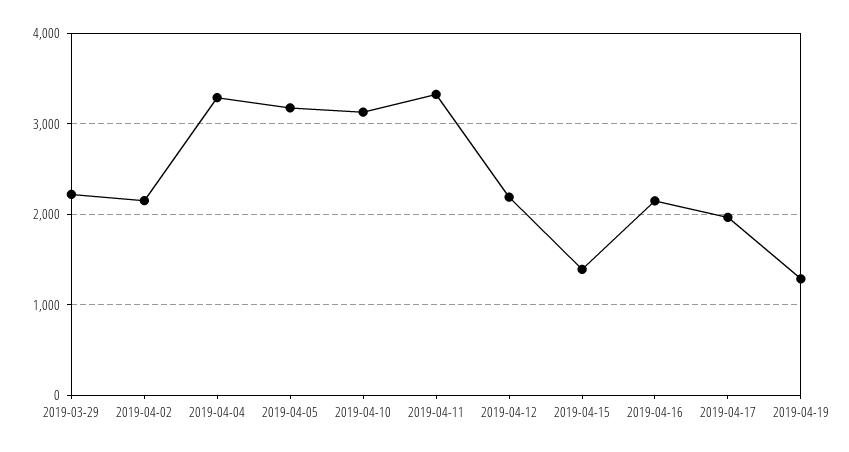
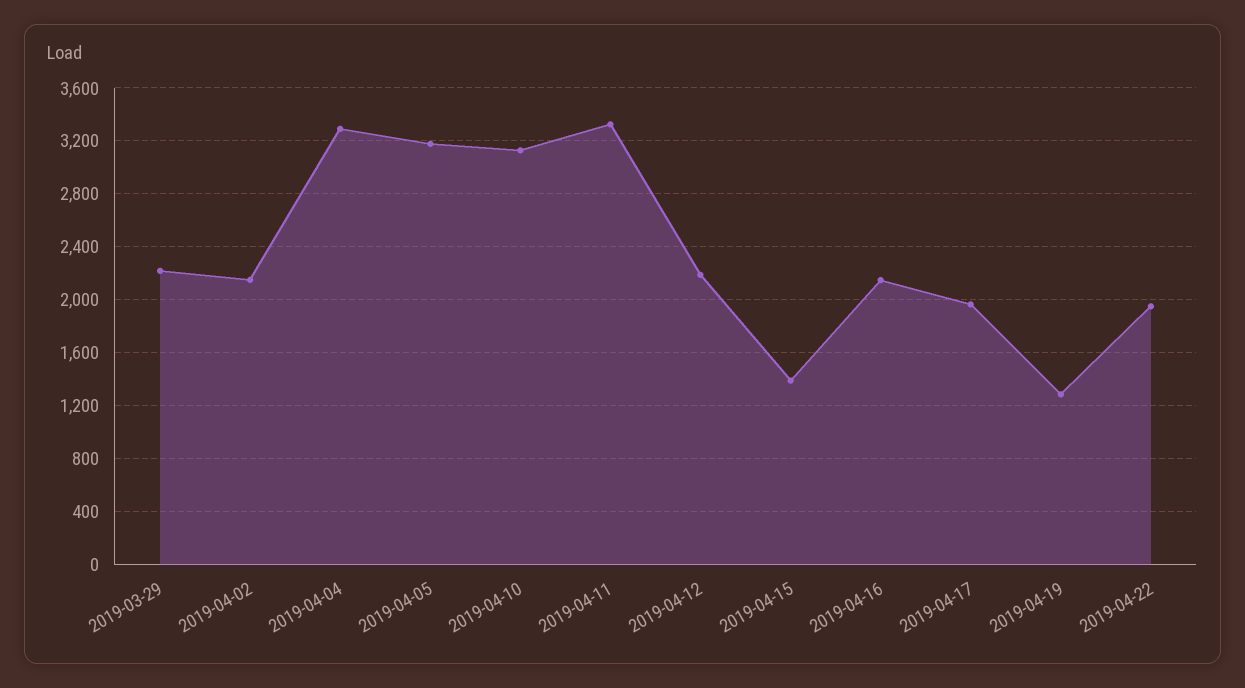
2019-04-22: none -> 1950

